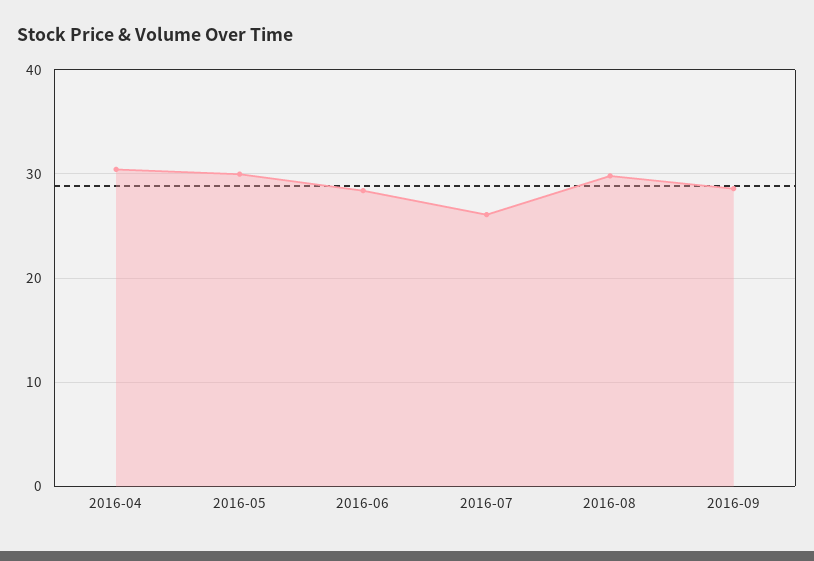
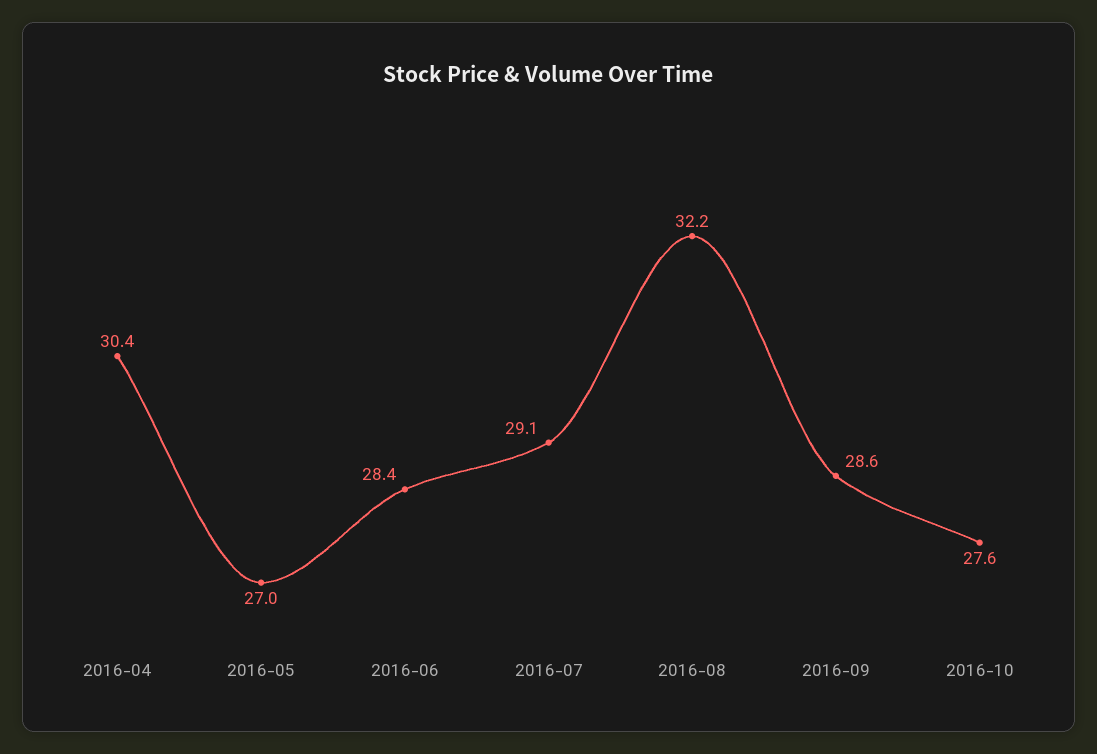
2016-05: 30 -> 27
2016-07: 26 -> 29.1
2016-08: 30 -> 32.2
2016-10: none -> 27.6

